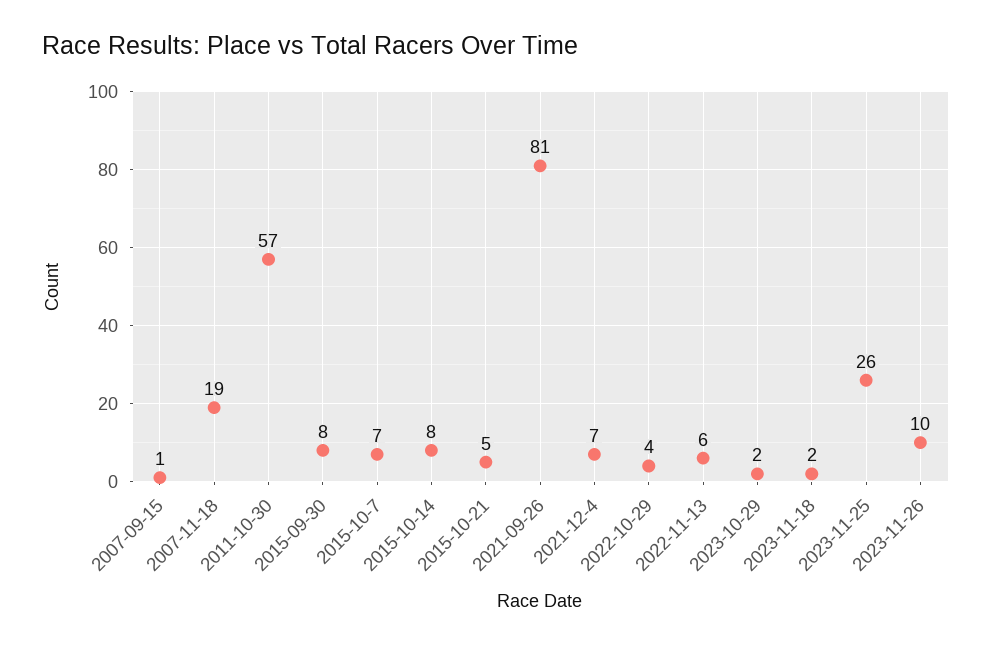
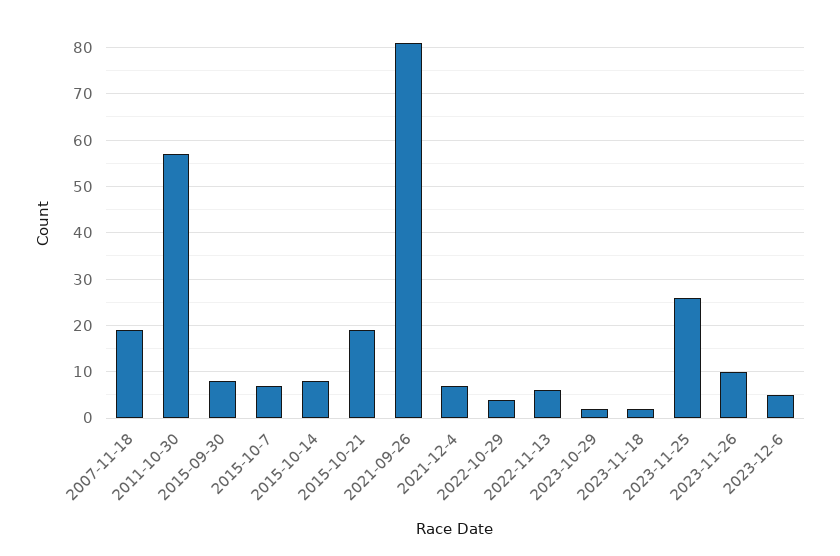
2007-09-15: 1 -> none
2015-10-21: 5 -> 20
2023-12-6: none -> 5

